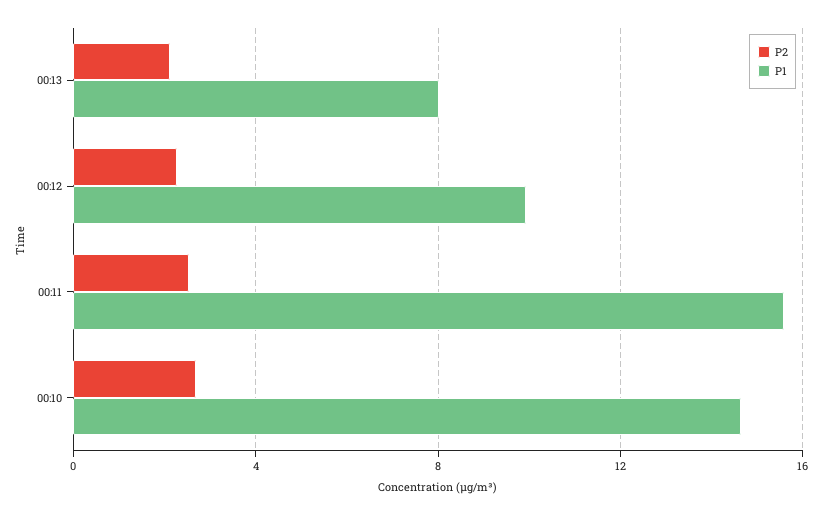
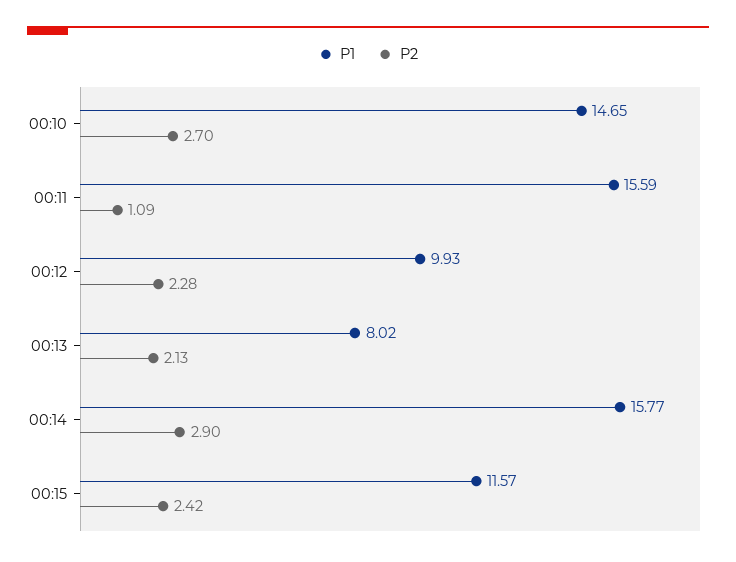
P2, 00:11: 2.5 -> 1.09
P1, 00:14: none -> 15.77
P2, 00:14: none -> 2.9
P1, 00:15: none -> 11.57
P2, 00:15: none -> 2.42

